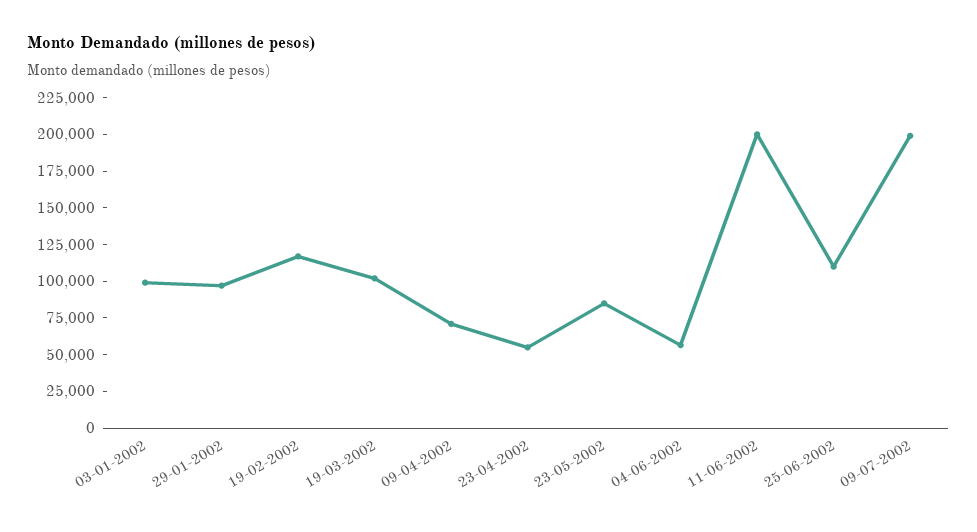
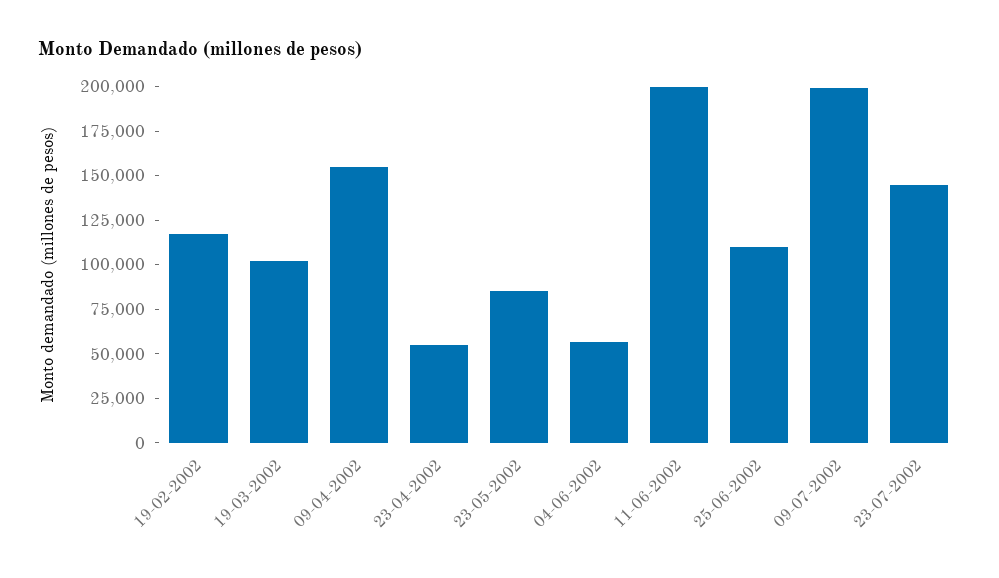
03-01-2002: 100000 -> none
29-01-2002: 100000 -> none
09-04-2002: 75000 -> 155000
23-07-2002: none -> 145000

